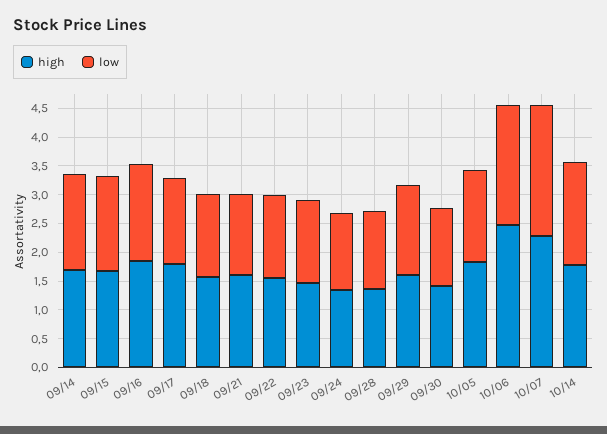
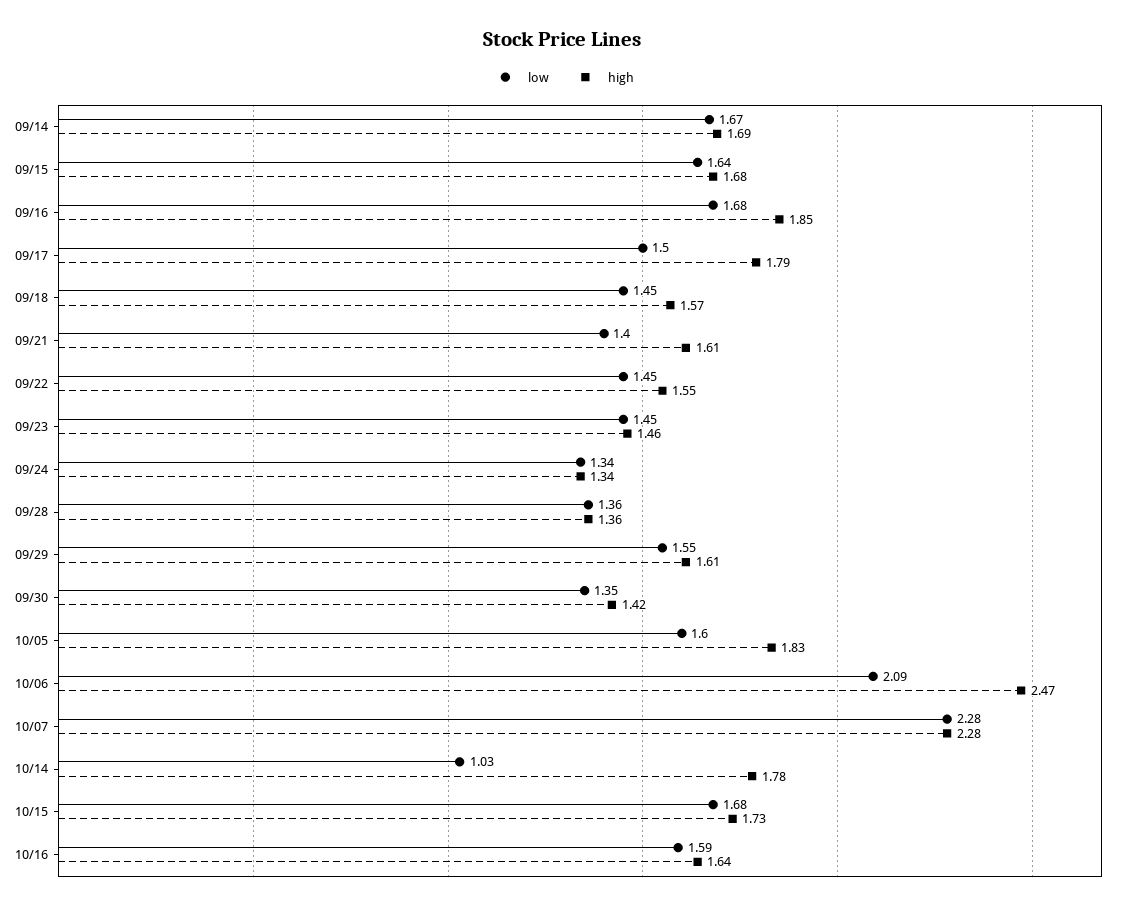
low, 10/14: 1.75 -> 1.03
low, 10/15: none -> 1.68
high, 10/15: none -> 1.73
low, 10/16: none -> 1.59
high, 10/16: none -> 1.64

